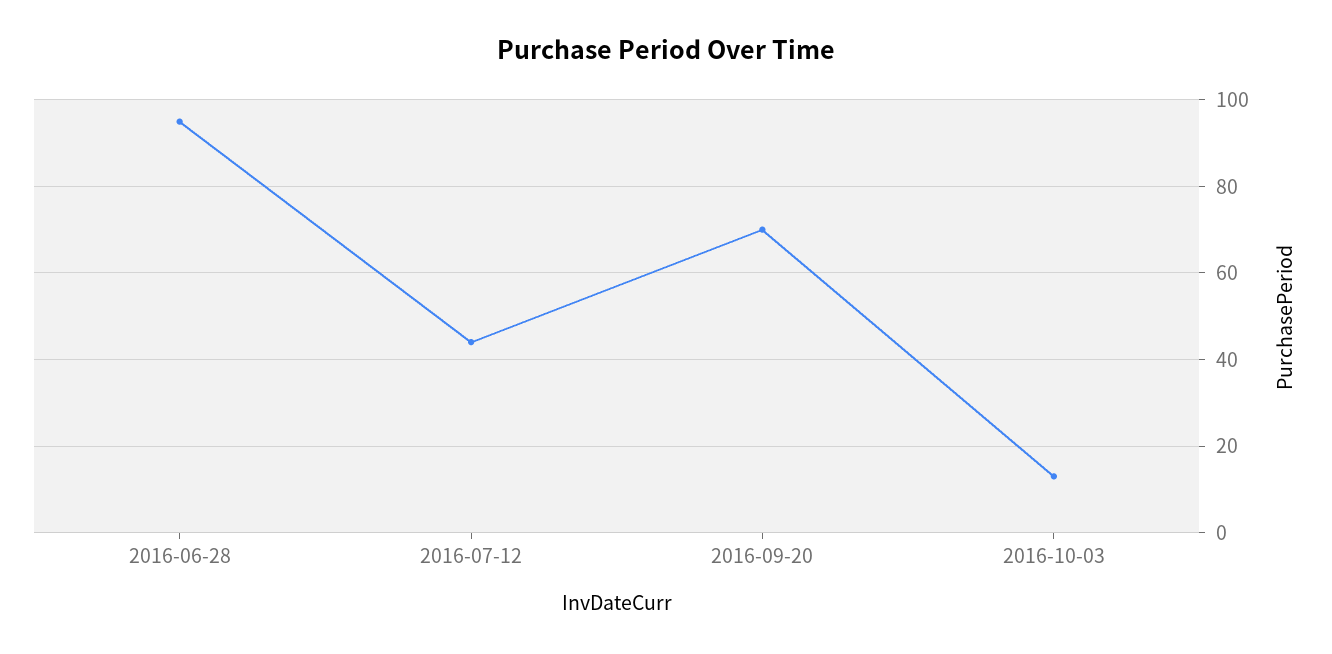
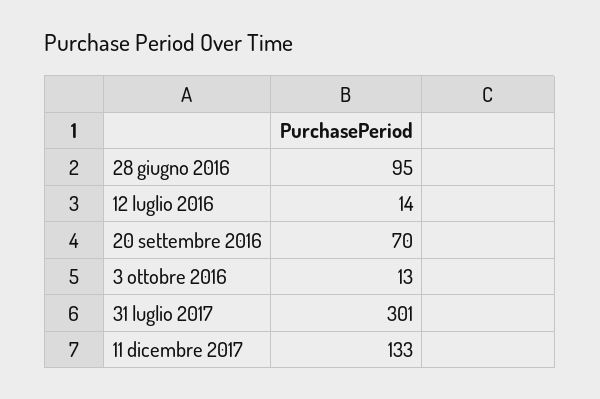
2016-07-12: 45 -> 14
31 luglio 2017: none -> 301
11 dicembre 2017: none -> 133

